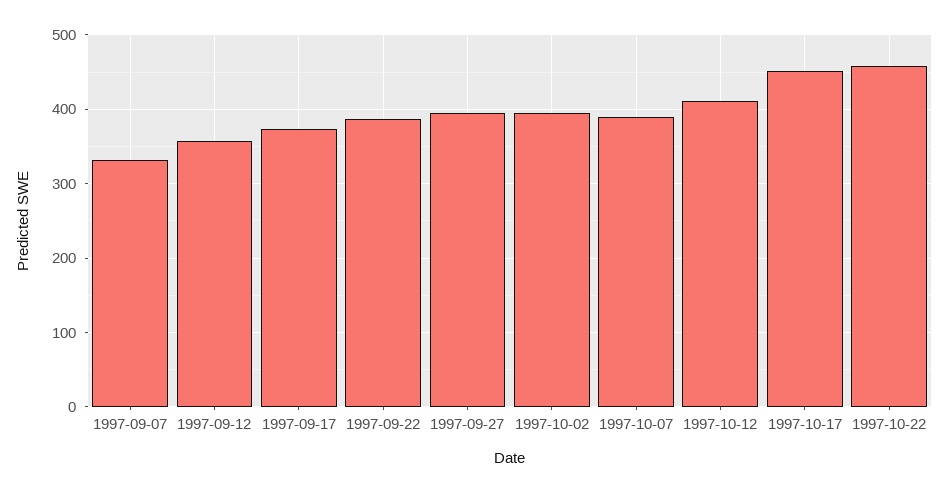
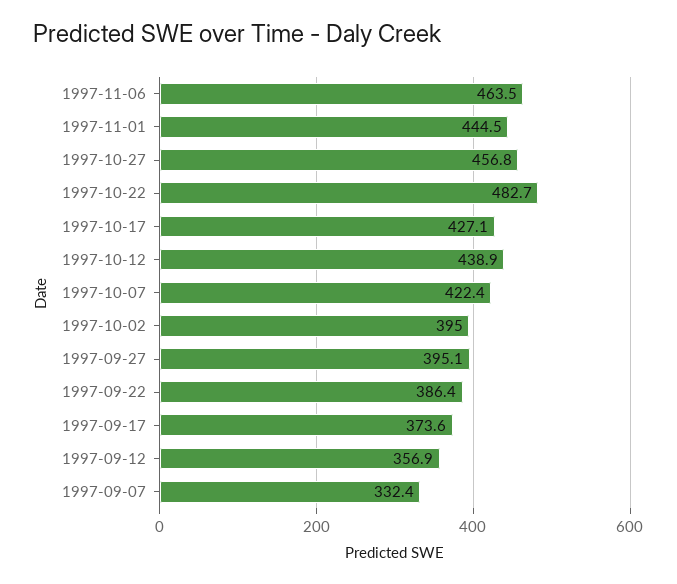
1997-10-07: 390 -> 422.4
1997-10-12: 410 -> 438.9
1997-10-17: 450 -> 427.1
1997-10-22: 460 -> 482.7
1997-11-06: none -> 463.5
1997-11-01: none -> 444.5
1997-10-27: none -> 456.8

